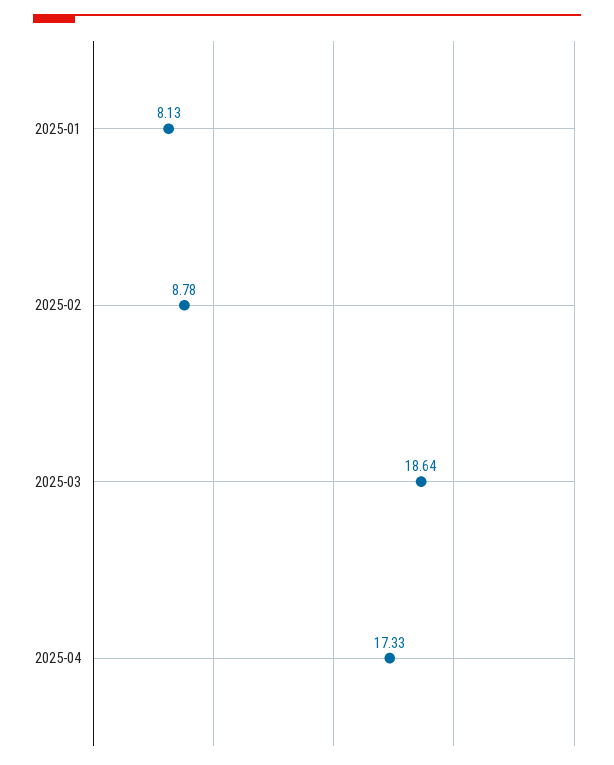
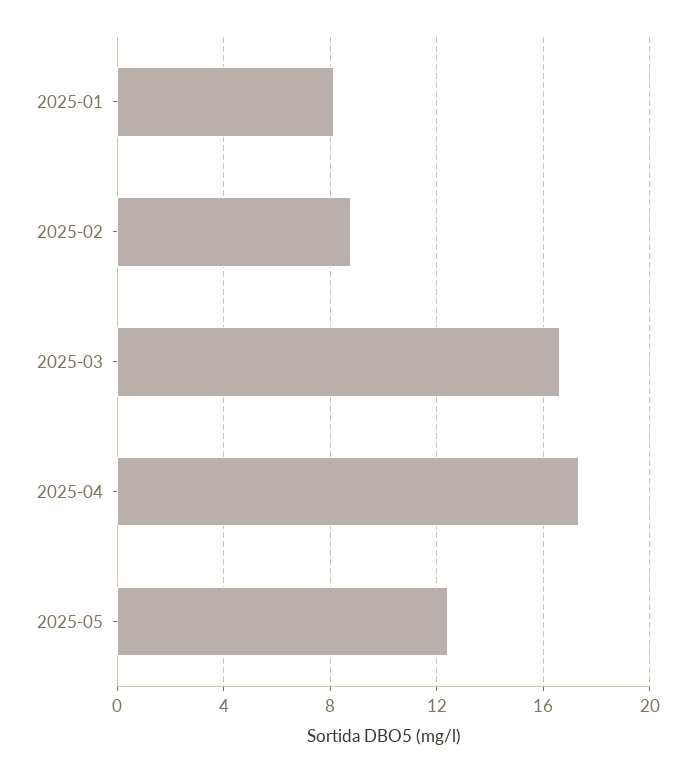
2025-03: 18.64 -> 16.5
2025-05: none -> 12.5

